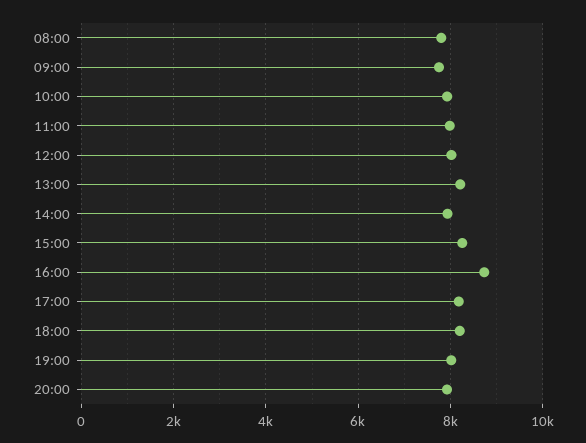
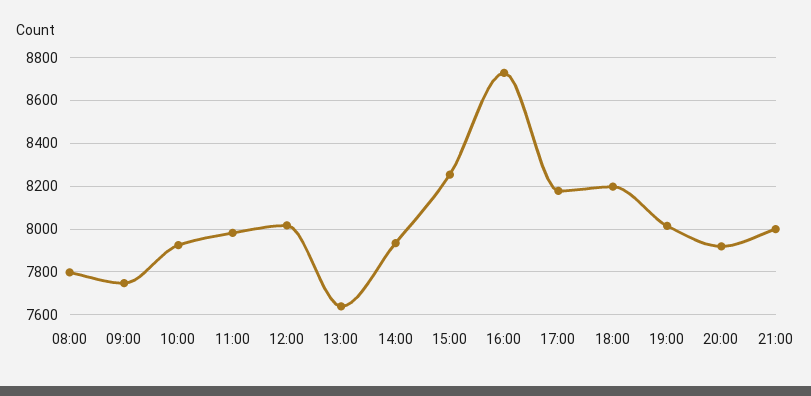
13:00: 8200 -> 7650
21:00: none -> 8000

